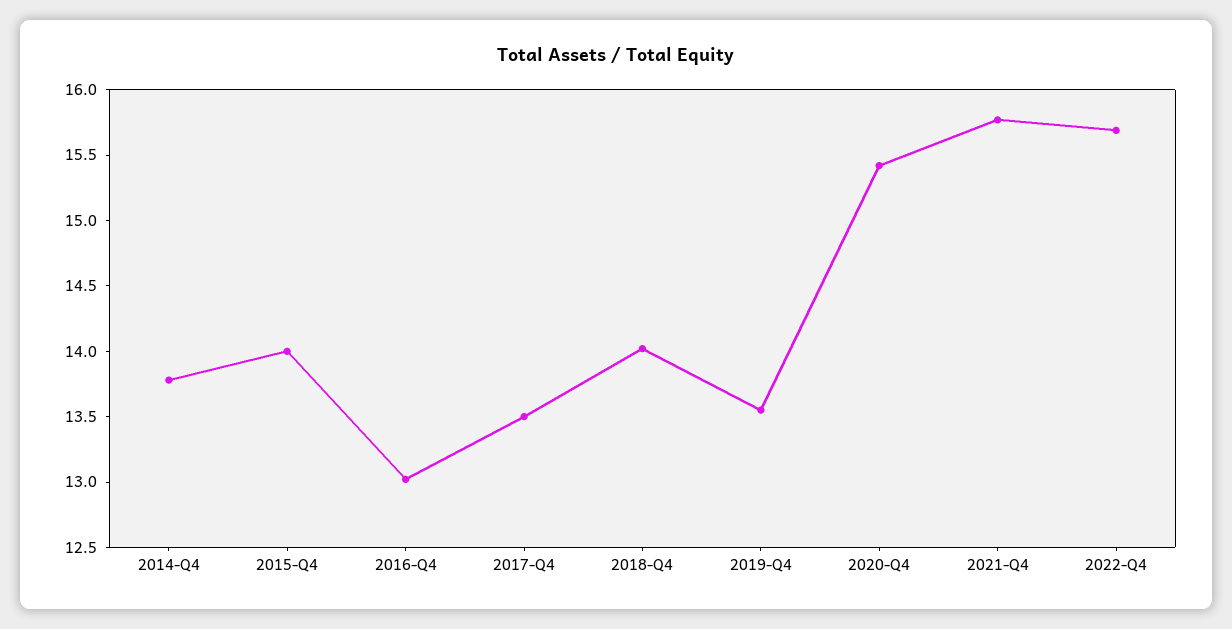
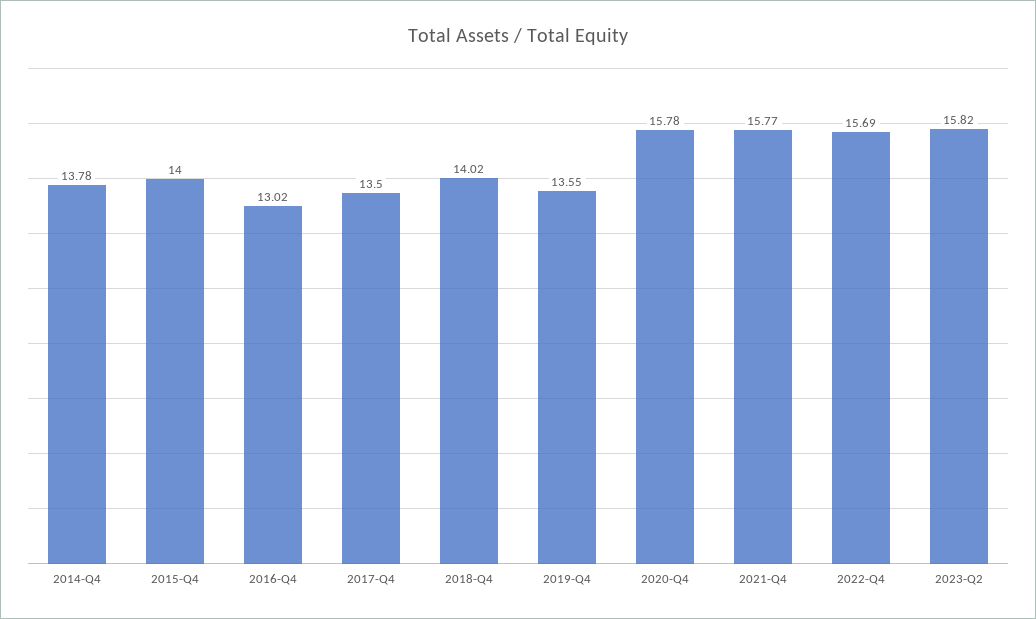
2020-Q4: 15.4 -> 15.78
2023-Q2: none -> 15.82

